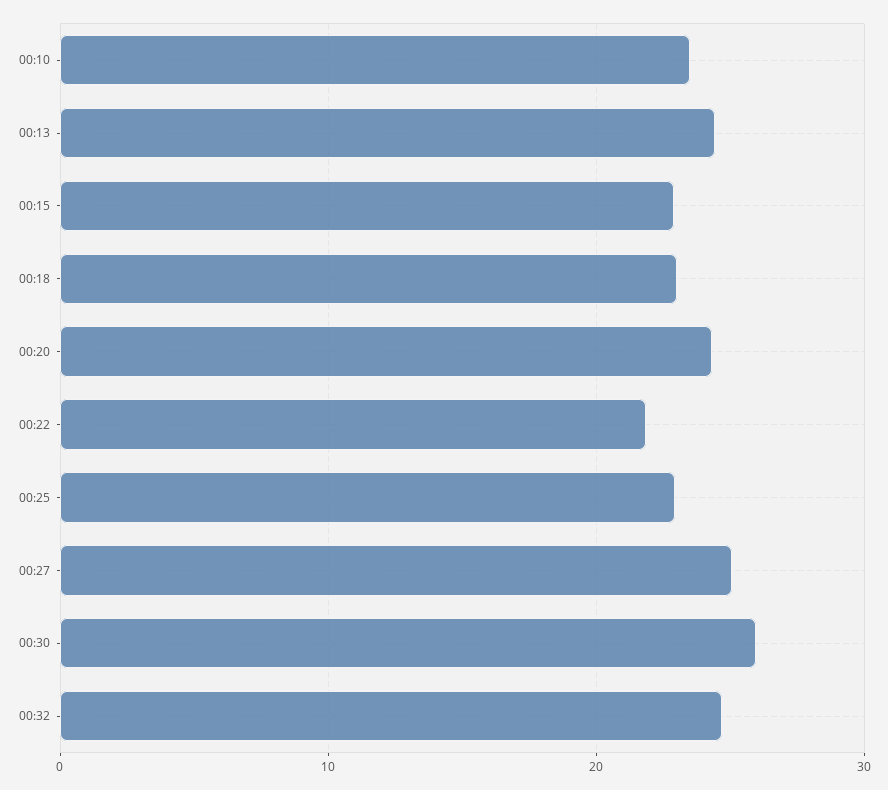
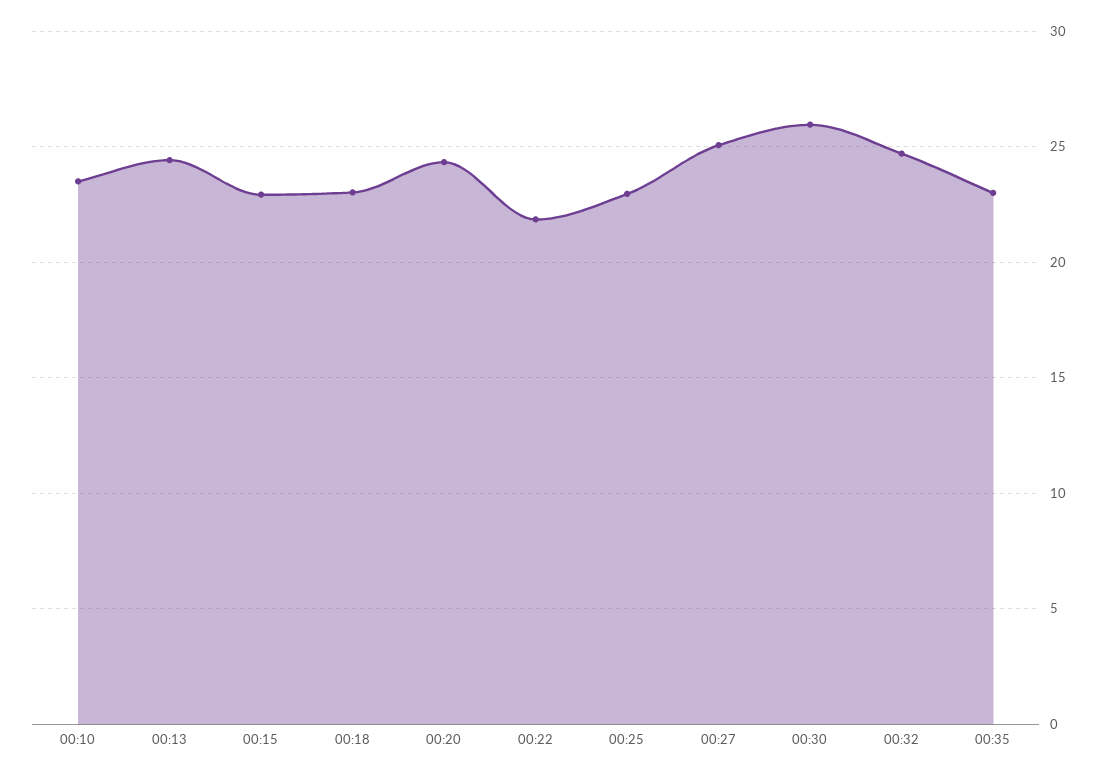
00:35: none -> 23

